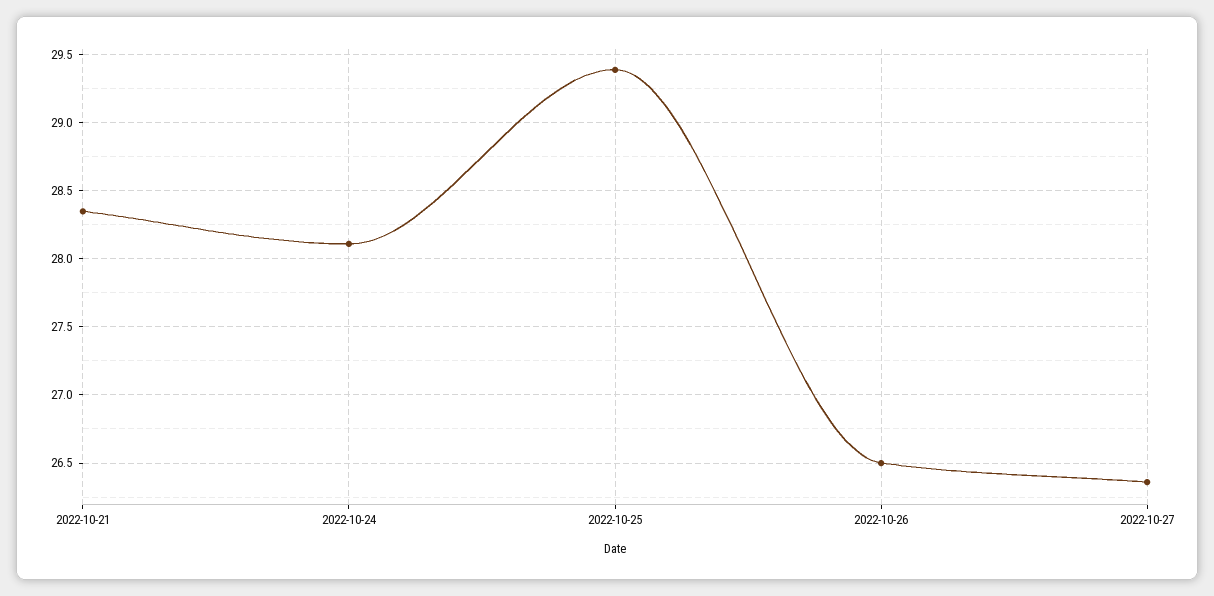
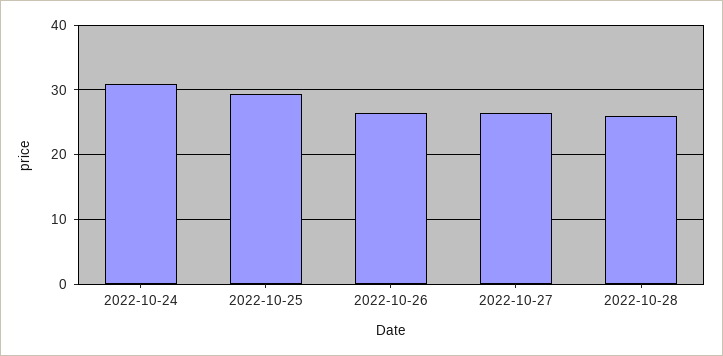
2022-10-21: 28.35 -> none
2022-10-24: 28.1 -> 31
2022-10-28: none -> 26

